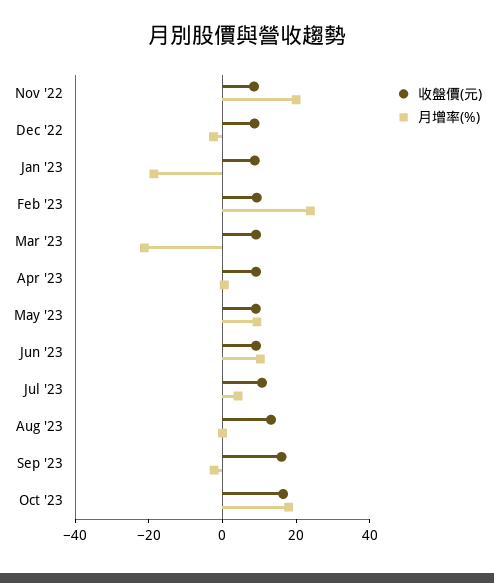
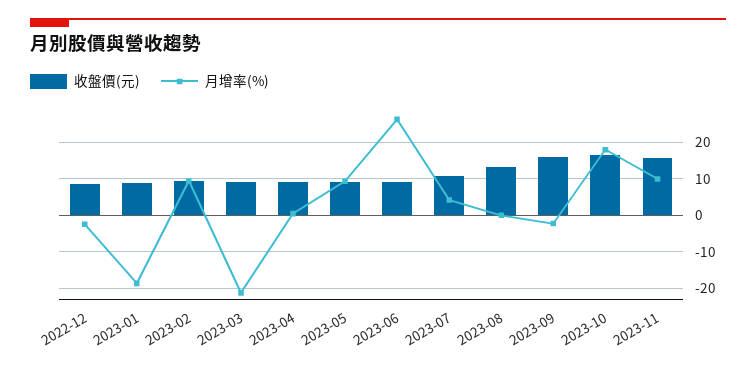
收盤價(元), Nov '22: 10 -> none
月增率(%), Nov '22: 20 -> none
月增率(%), Feb '23: 25 -> 10
月增率(%), Jun '23: 10 -> 26
收盤價(元), 2023-11: none -> 16
月增率(%), 2023-11: none -> 10

